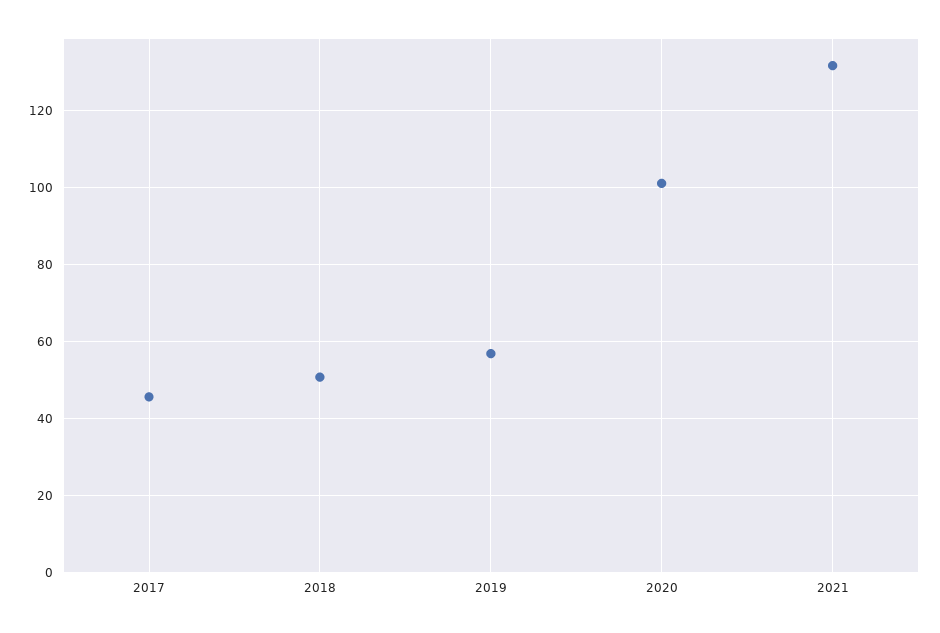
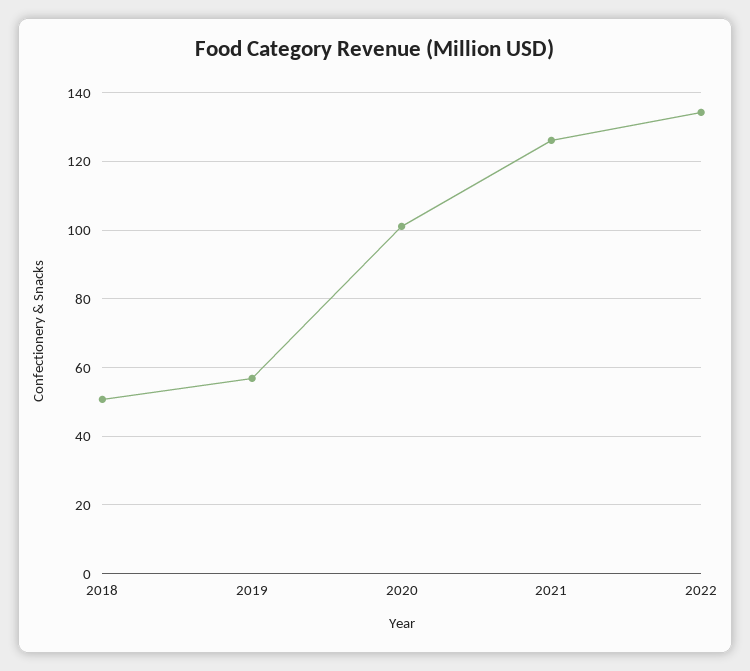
2017: 46 -> none
2021: 132 -> 126
2022: none -> 134

